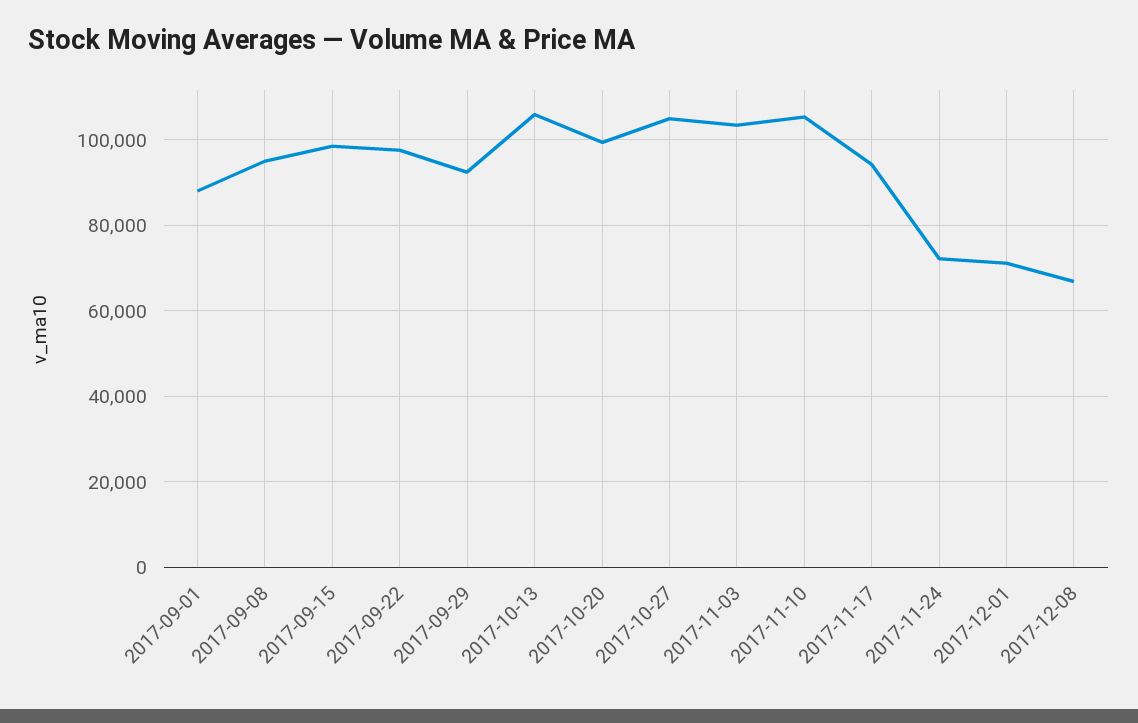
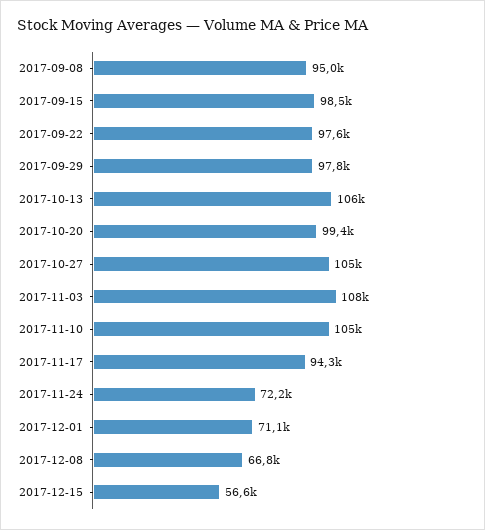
2017-09-01: 88000 -> none
2017-09-29: 92000 -> 97800
2017-11-03: 104000 -> 108000
2017-12-15: none -> 56600

